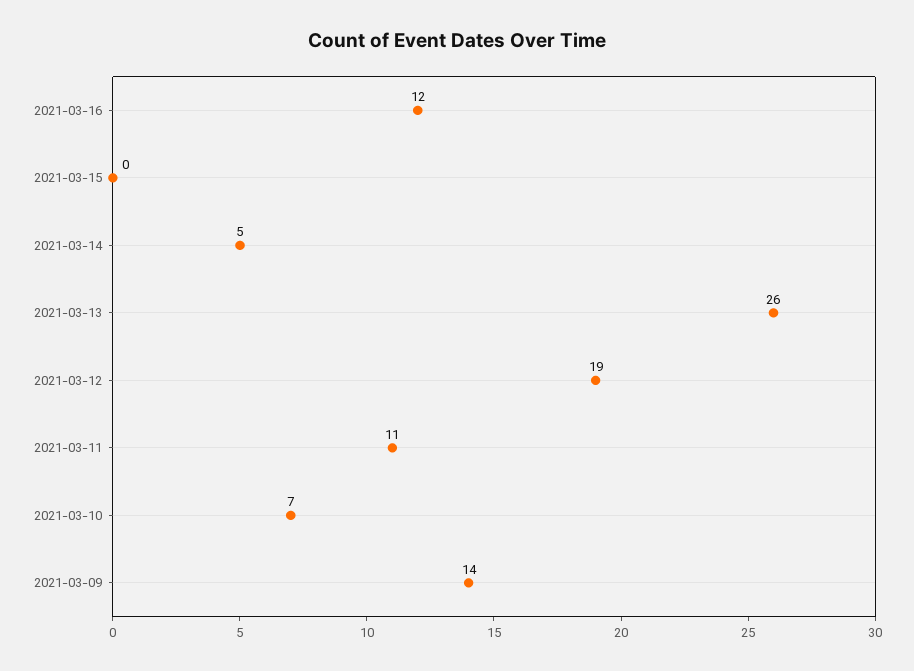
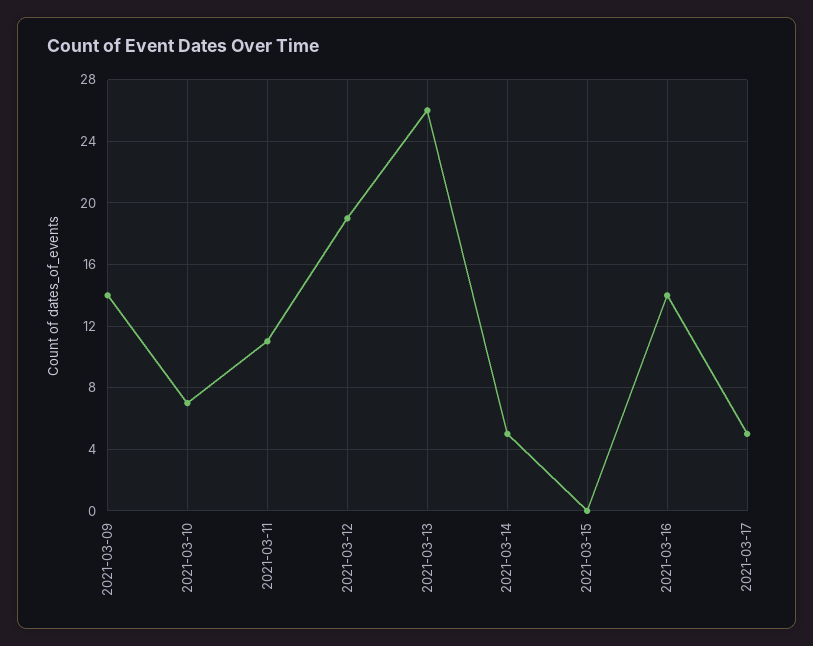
2021-03-16: 12 -> 14
2021-03-17: none -> 5

